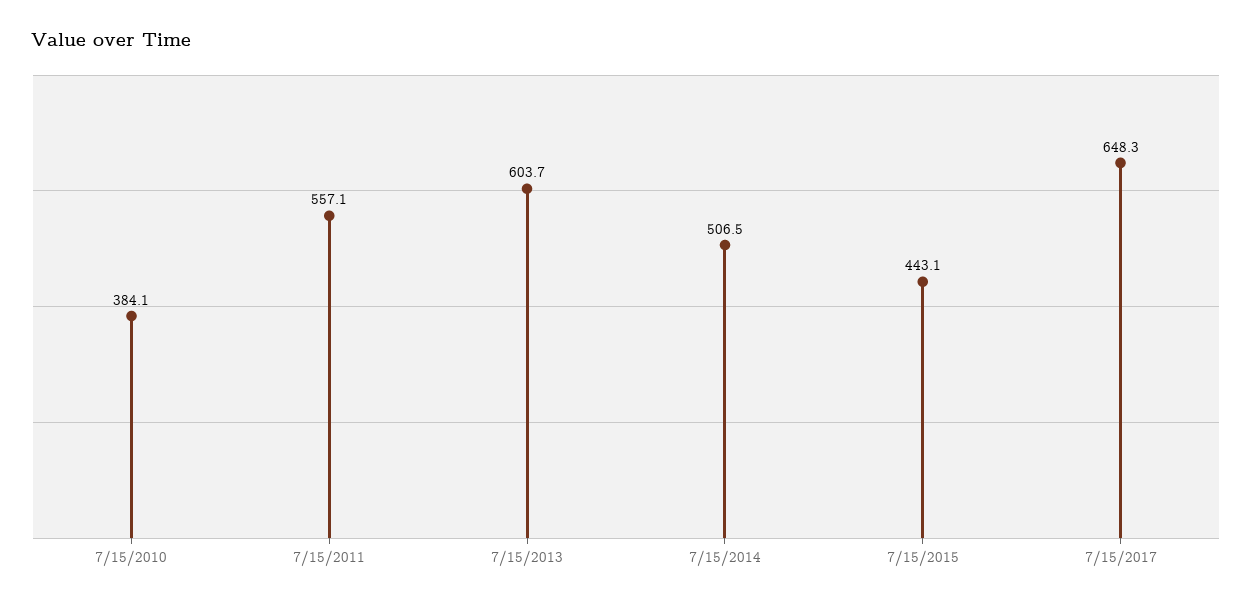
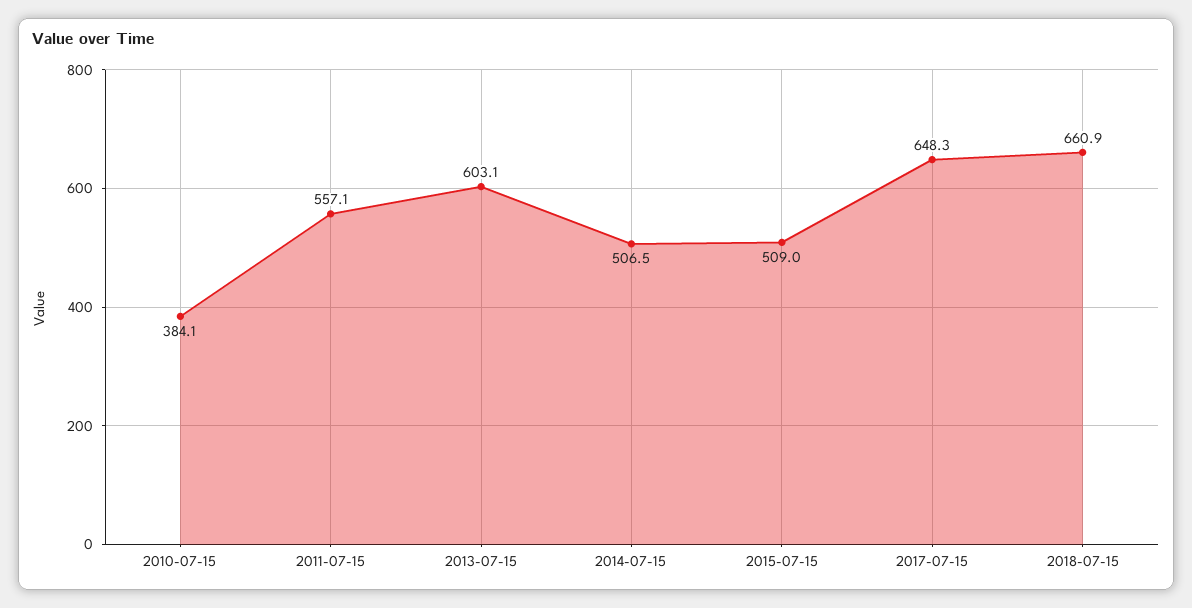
7/15/2013: 603.7 -> 603.1
7/15/2015: 443.1 -> 509
2018-07-15: none -> 660.9

